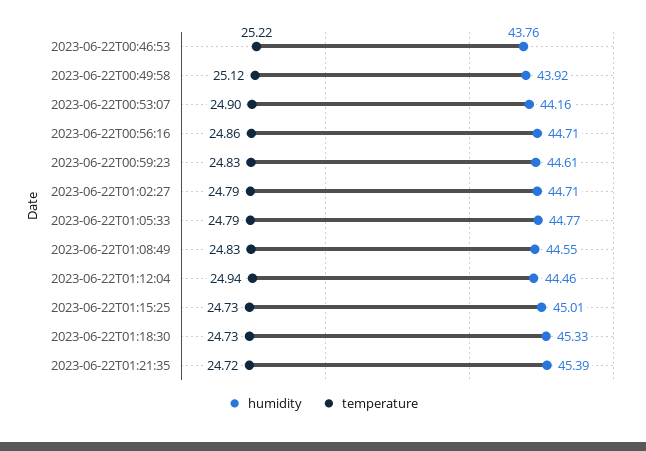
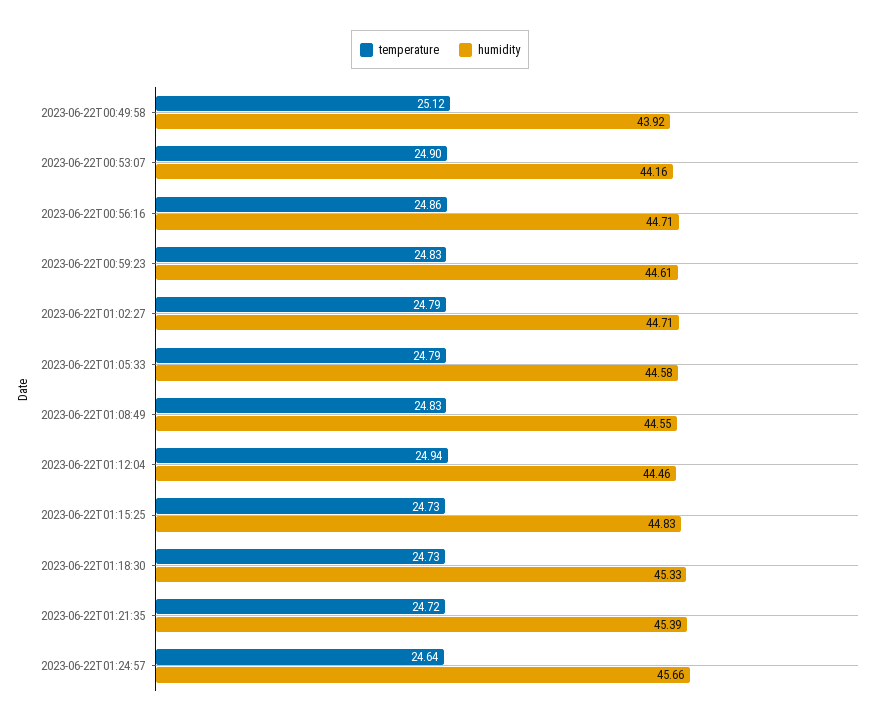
humidity, 2023-06-22T00:46:53: 43.76 -> none
temperature, 2023-06-22T00:46:53: 25.22 -> none
humidity, 2023-06-22T01:05:33: 44.77 -> 44.58
humidity, 2023-06-22T01:15:25: 45.01 -> 44.83
temperature, 2023-06-22T01:24:57: none -> 24.64
humidity, 2023-06-22T01:24:57: none -> 45.66

